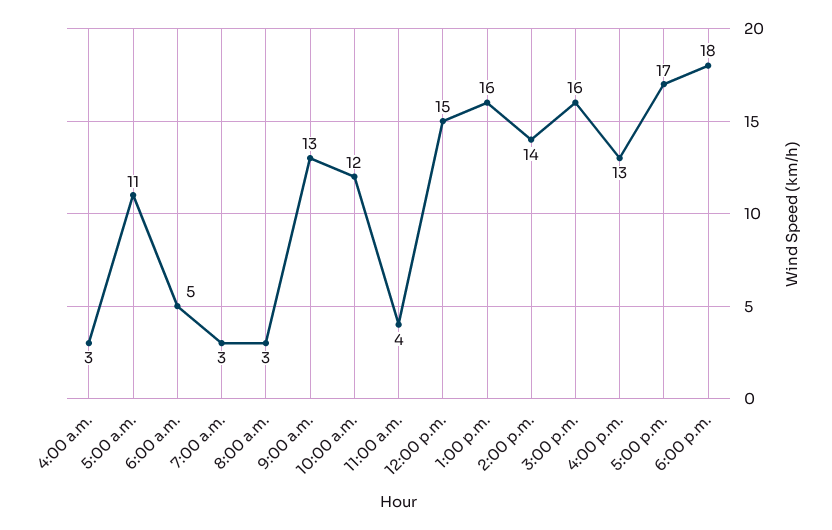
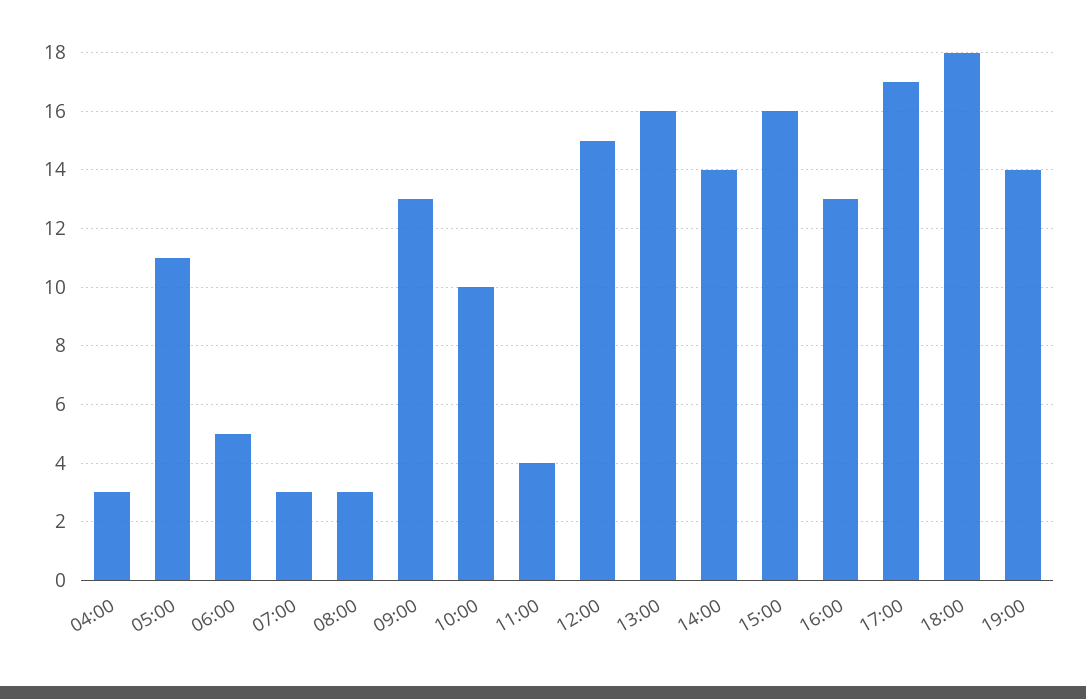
10:00 a.m.: 12 -> 10
19:00: none -> 14

